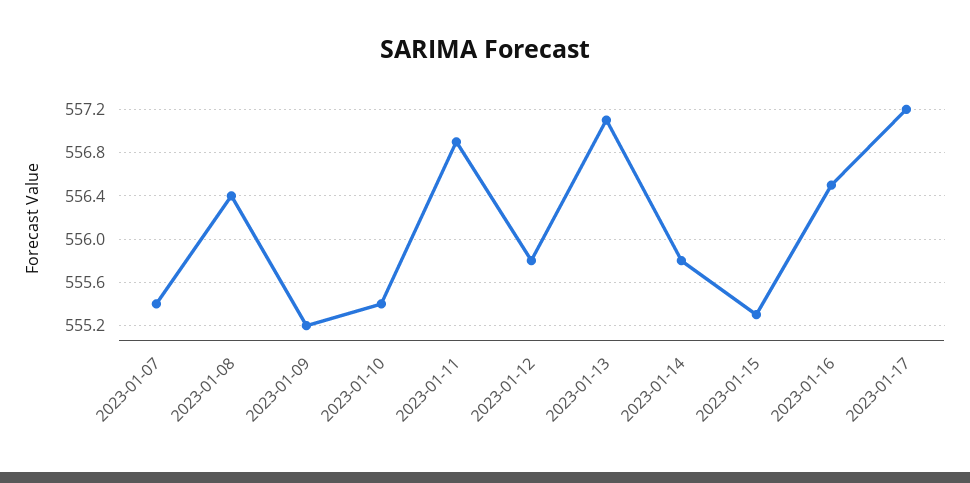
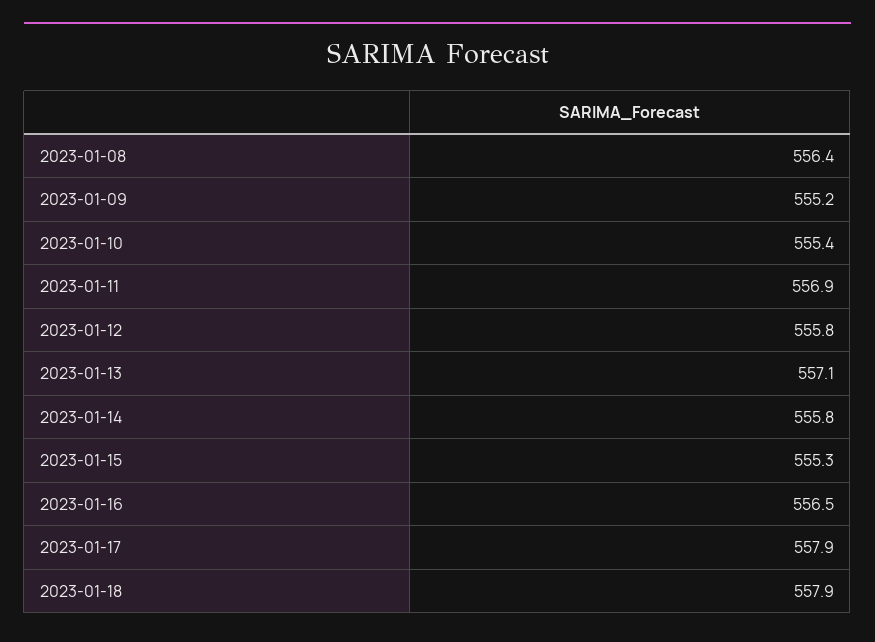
2023-01-07: 555.4 -> none
2023-01-17: 557.2 -> 557.9
2023-01-18: none -> 557.9

